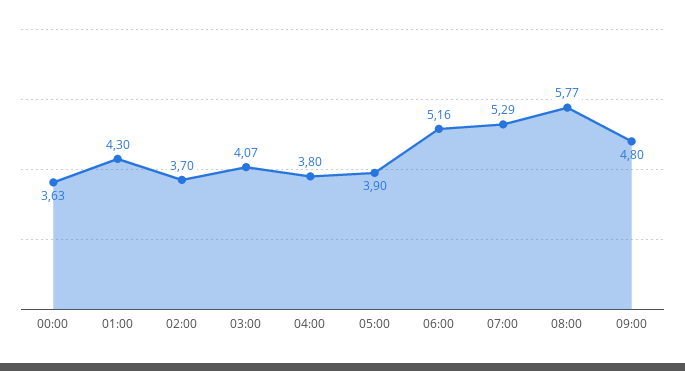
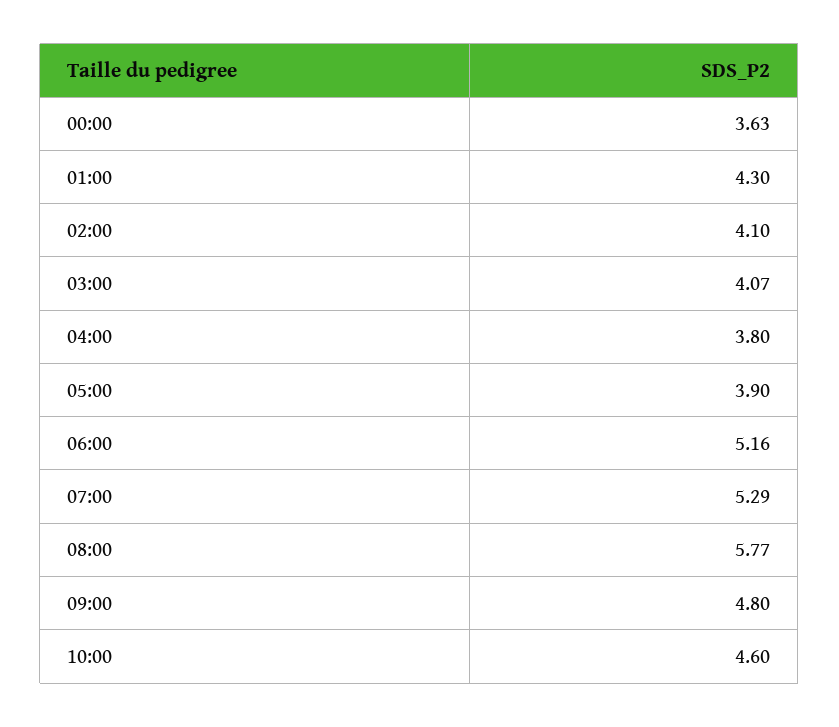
02:00: 3.7 -> 4.1
10:00: none -> 4.6

